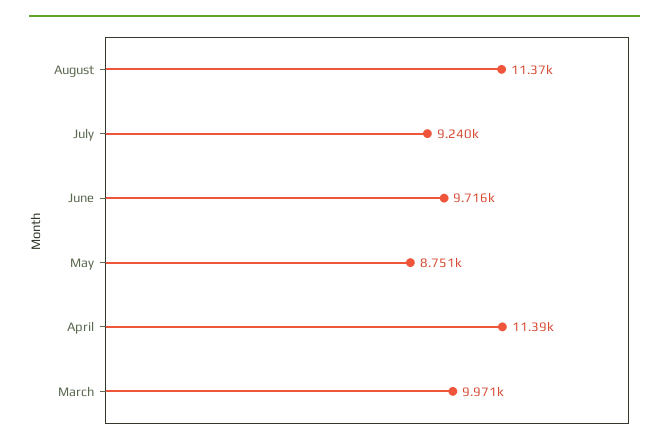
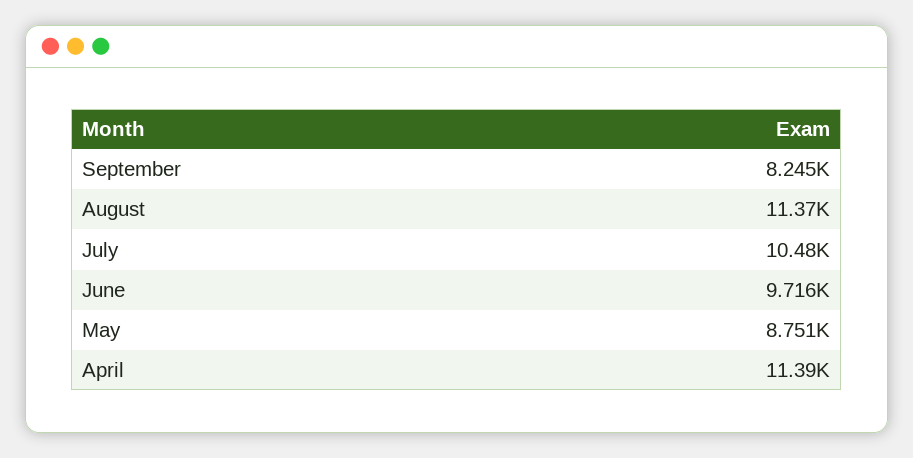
July: 9240 -> 10480
March: 9971 -> none
September: none -> 8245

